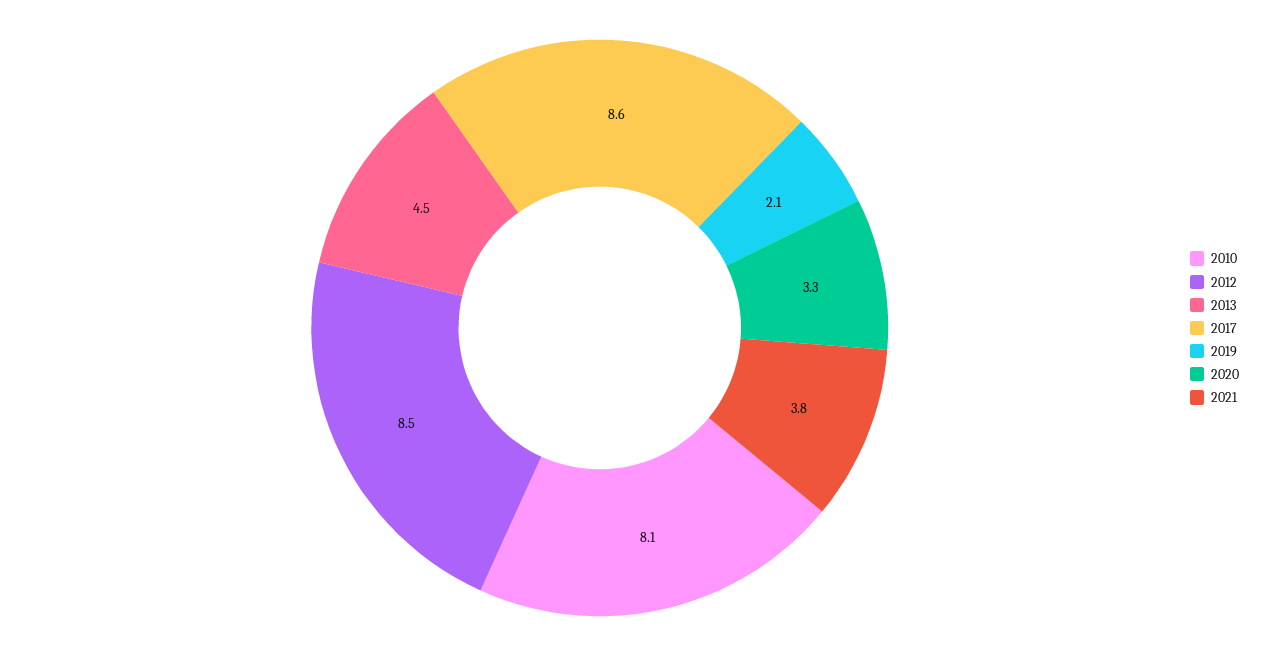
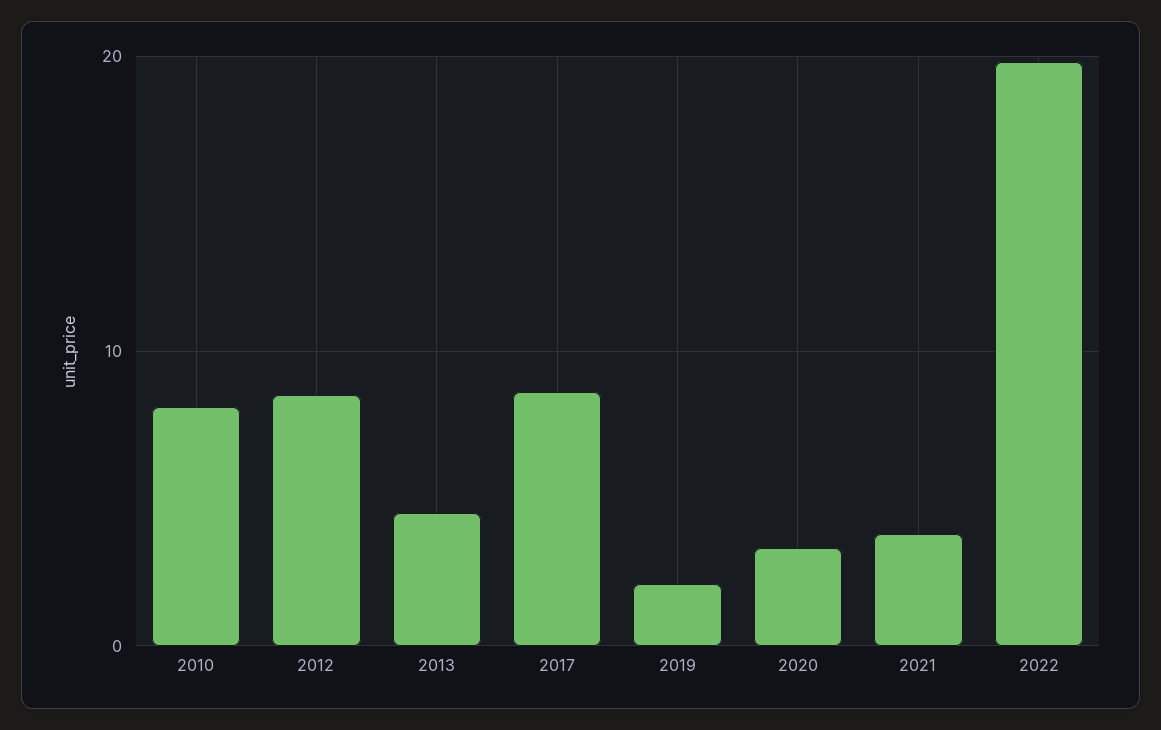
2022: none -> 20

